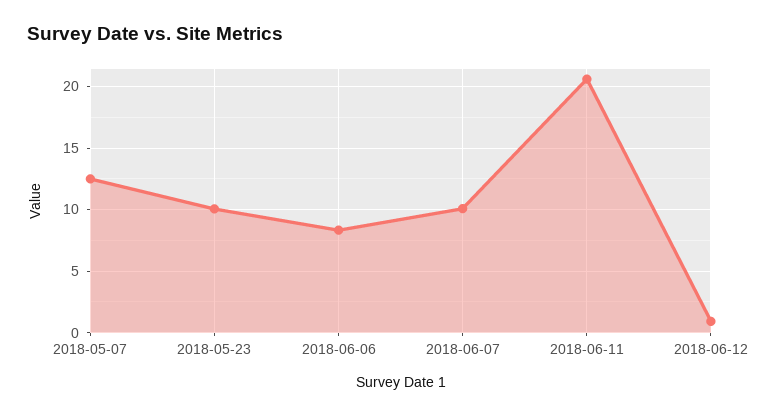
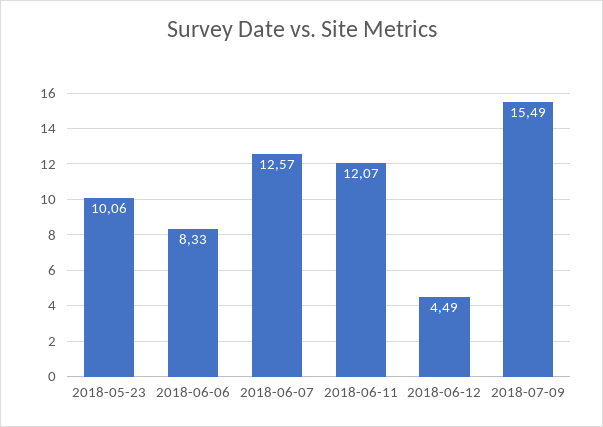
2018-05-07: 12.5 -> none
2018-06-07: 10 -> 12.57
2018-06-11: 20.5 -> 12.07
2018-06-12: 1 -> 4.49
2018-07-09: none -> 15.49

